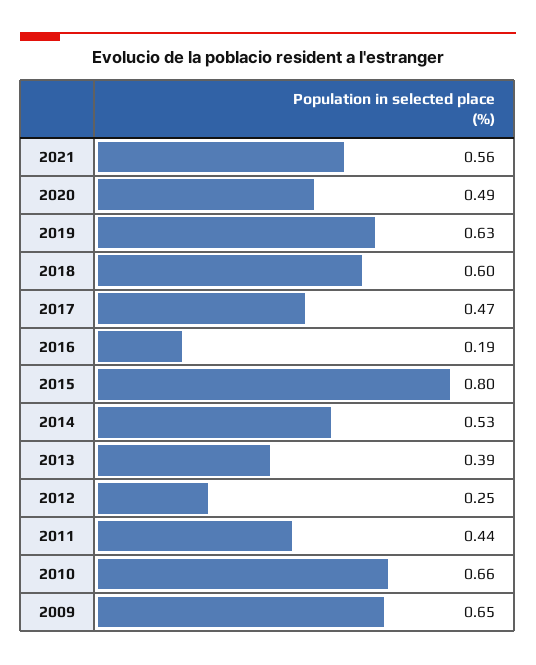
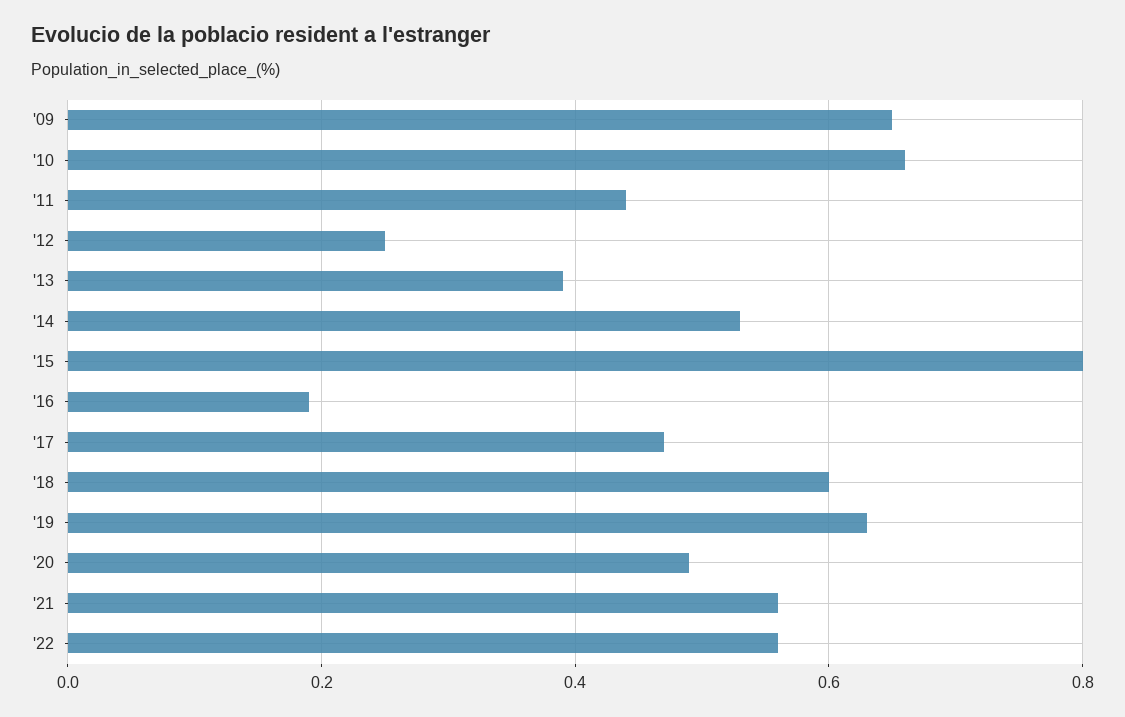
'22: none -> 0.55

